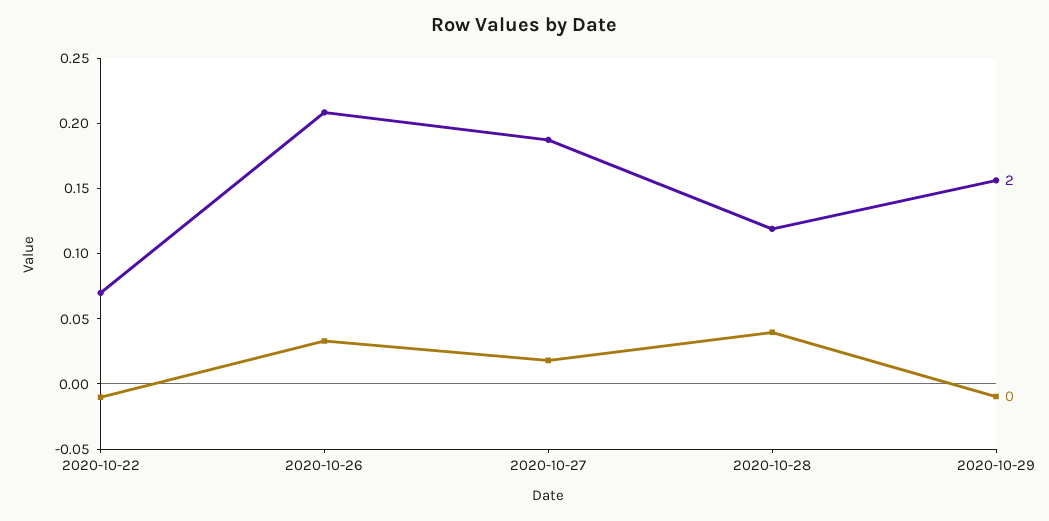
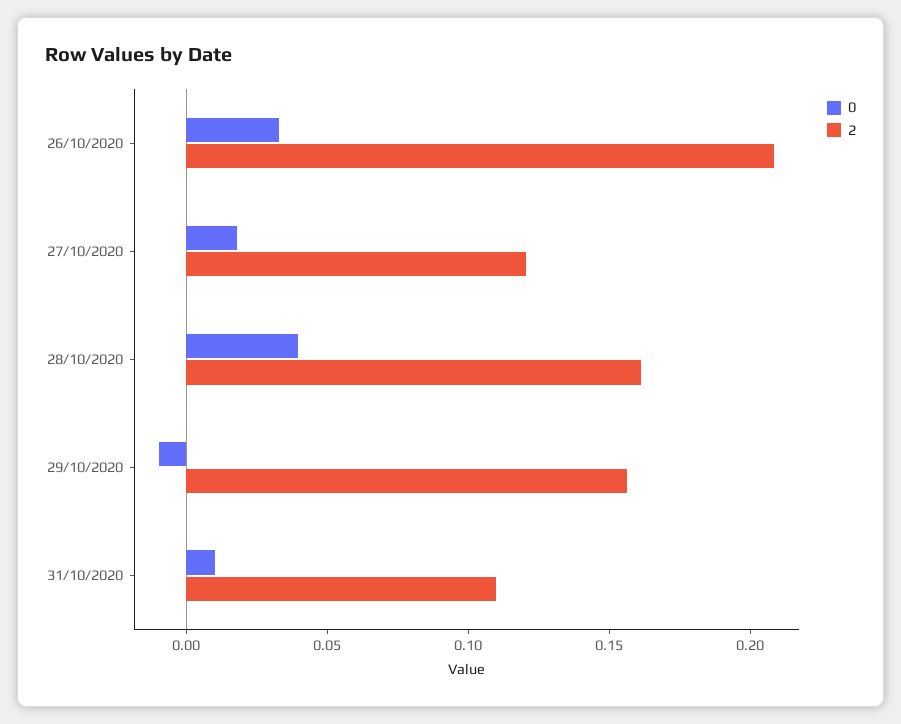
2, 2020-10-22: 0.07 -> none
0, 2020-10-22: -0.01 -> none
2, 2020-10-27: 0.19 -> 0.12
2, 2020-10-28: 0.12 -> 0.16
0, 31/10/2020: none -> 0.01
2, 31/10/2020: none -> 0.11

